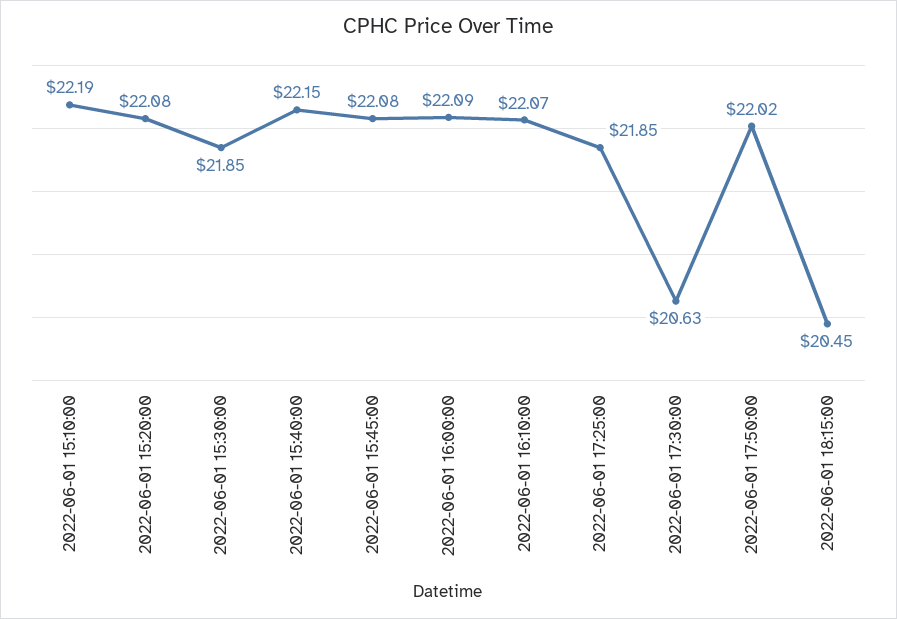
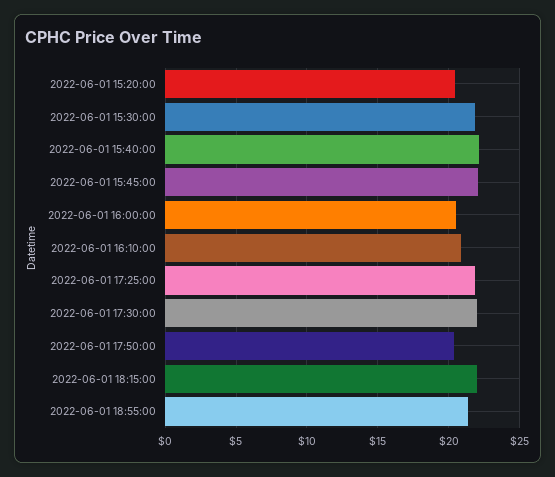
2022-06-01 15:10:00: 22.19 -> none
2022-06-01 15:20:00: 22.08 -> 20.5
2022-06-01 16:00:00: 22.09 -> 20.5
2022-06-01 16:10:00: 22.07 -> 21
2022-06-01 17:30:00: 20.63 -> 22
2022-06-01 17:50:00: 22.02 -> 20.5
2022-06-01 18:15:00: 20.45 -> 22
2022-06-01 18:55:00: none -> 21.5

